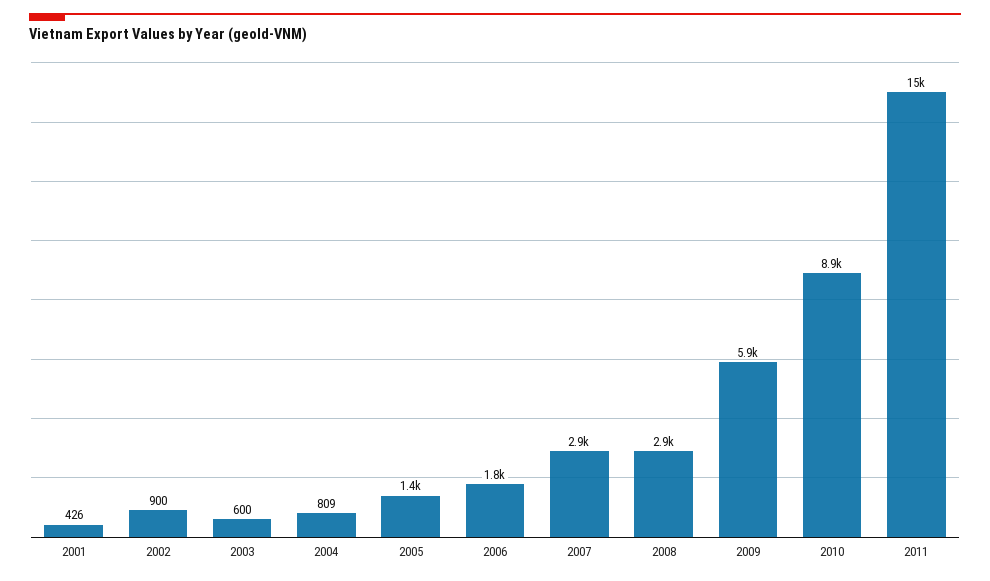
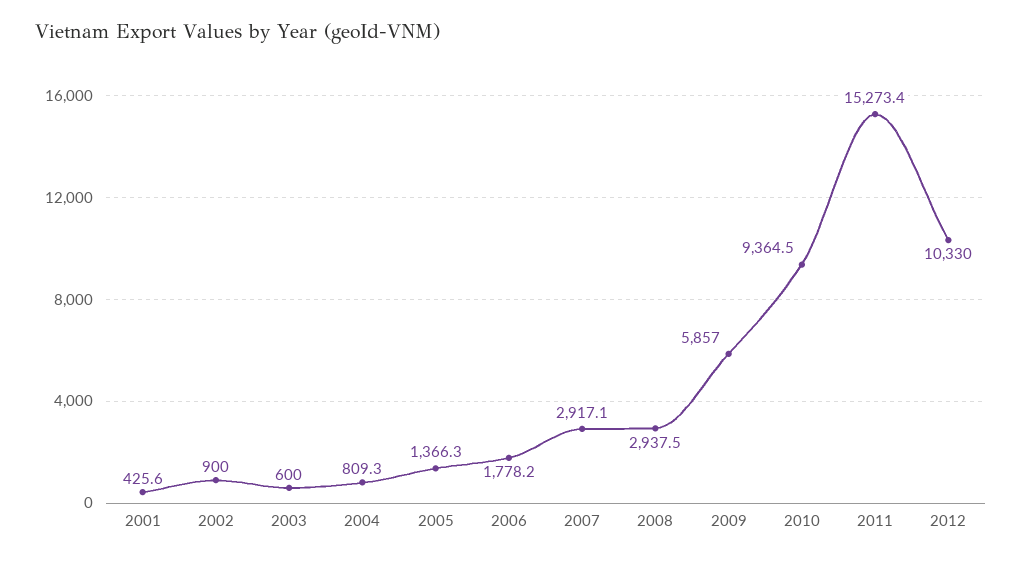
2010: 8900 -> 9364.5
2012: none -> 10330

